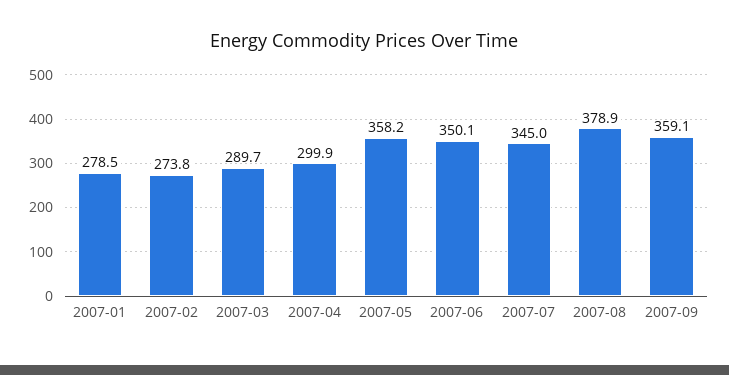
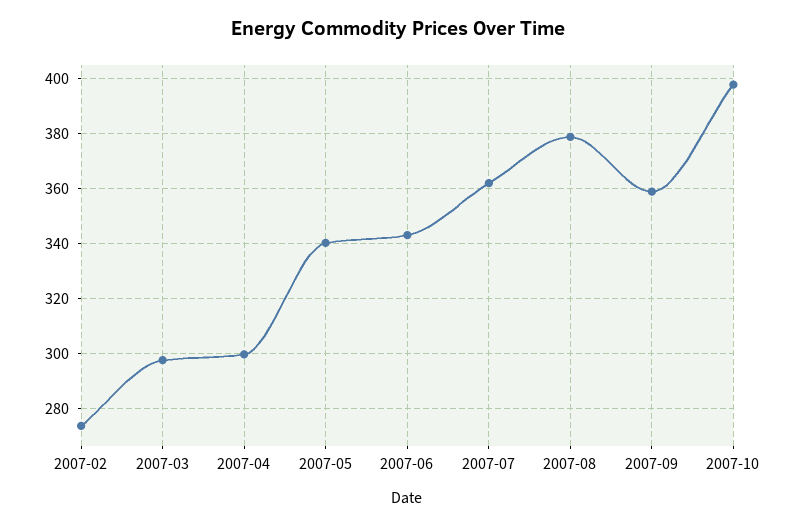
2007-01: 278.5 -> none
2007-03: 289.7 -> 297.5
2007-05: 358.2 -> 340
2007-06: 350.1 -> 342.5
2007-07: 345 -> 362.5
2007-10: none -> 397.5

